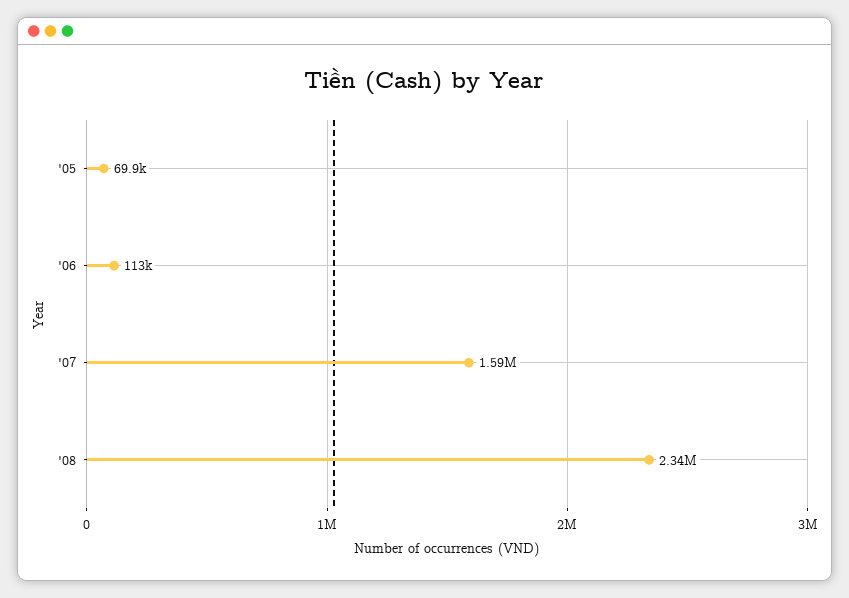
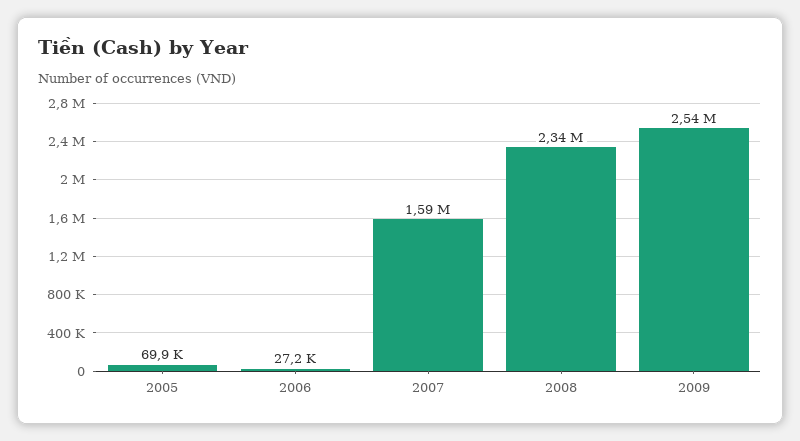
'06: 113000 -> 27200
2009: none -> 2540000

